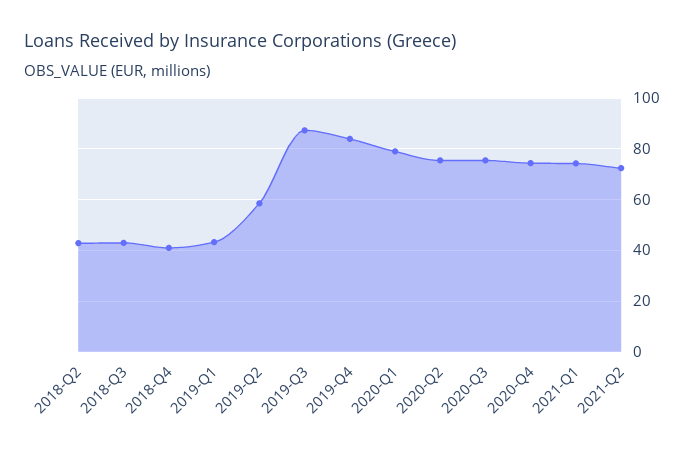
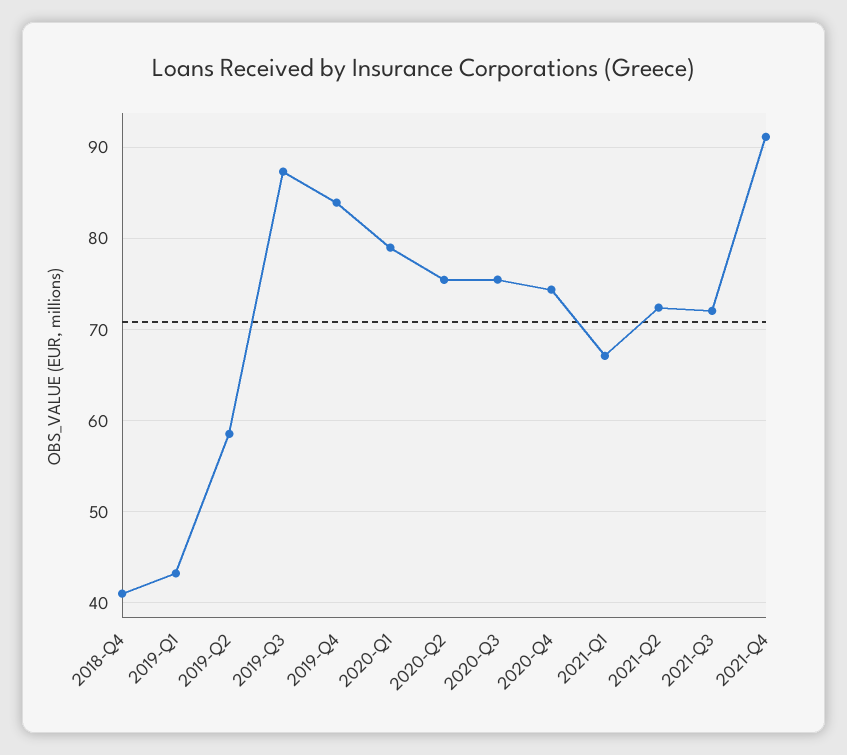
2018-Q2: 42.5 -> none
2018-Q3: 42.5 -> none
2021-Q1: 75 -> 67
2021-Q3: none -> 72
2021-Q4: none -> 91

